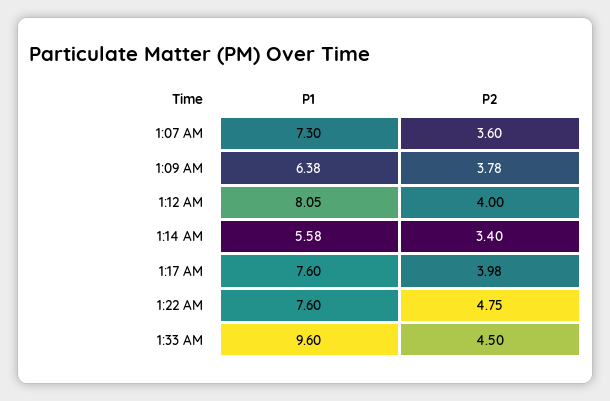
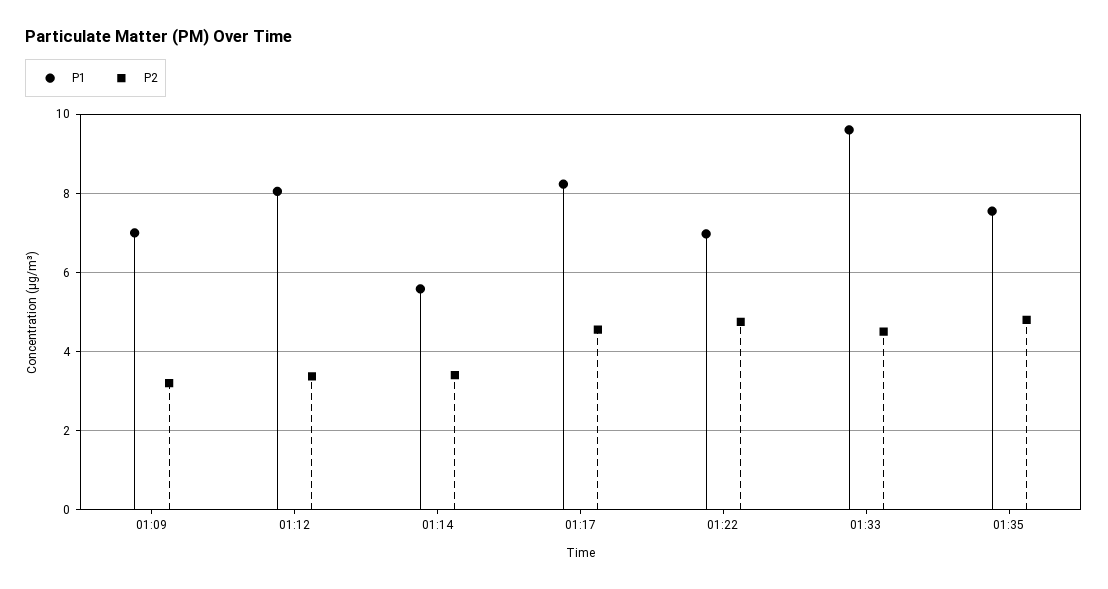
P1, 1:07 AM: 7.3 -> none
P2, 1:07 AM: 3.6 -> none
P1, 1:09 AM: 6.38 -> 7
P2, 1:09 AM: 3.78 -> 3.2
P2, 1:12 AM: 4 -> 3.4
P1, 1:17 AM: 7.6 -> 8.2
P2, 1:17 AM: 3.98 -> 4.6
P1, 1:22 AM: 7.6 -> 7
P1, 01:35: none -> 7.6
P2, 01:35: none -> 4.8

